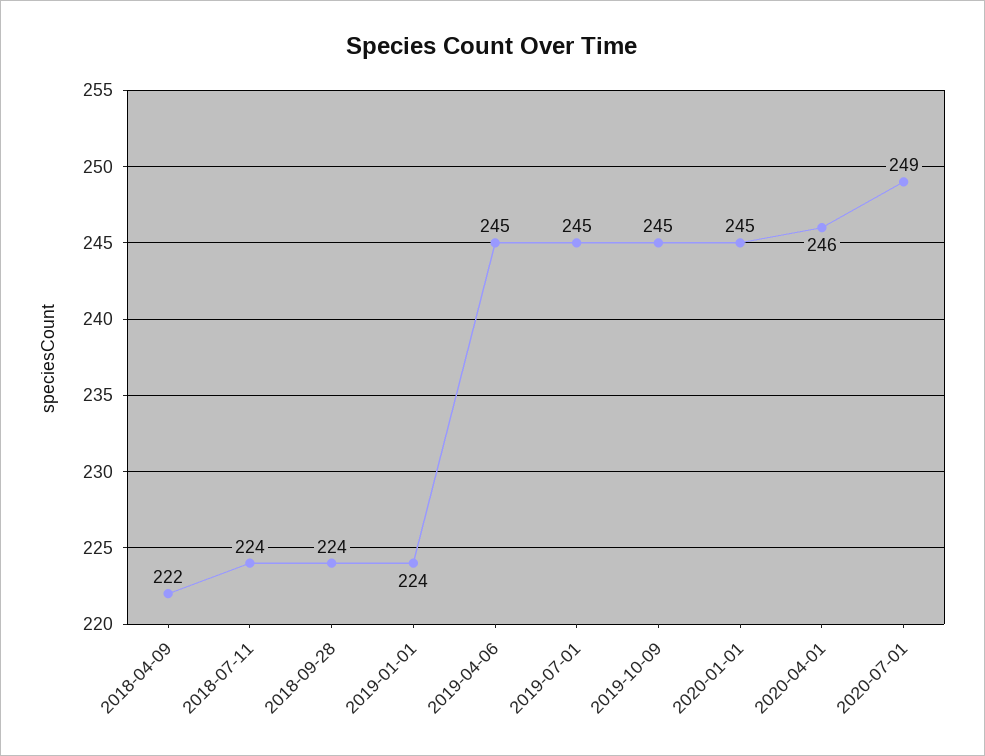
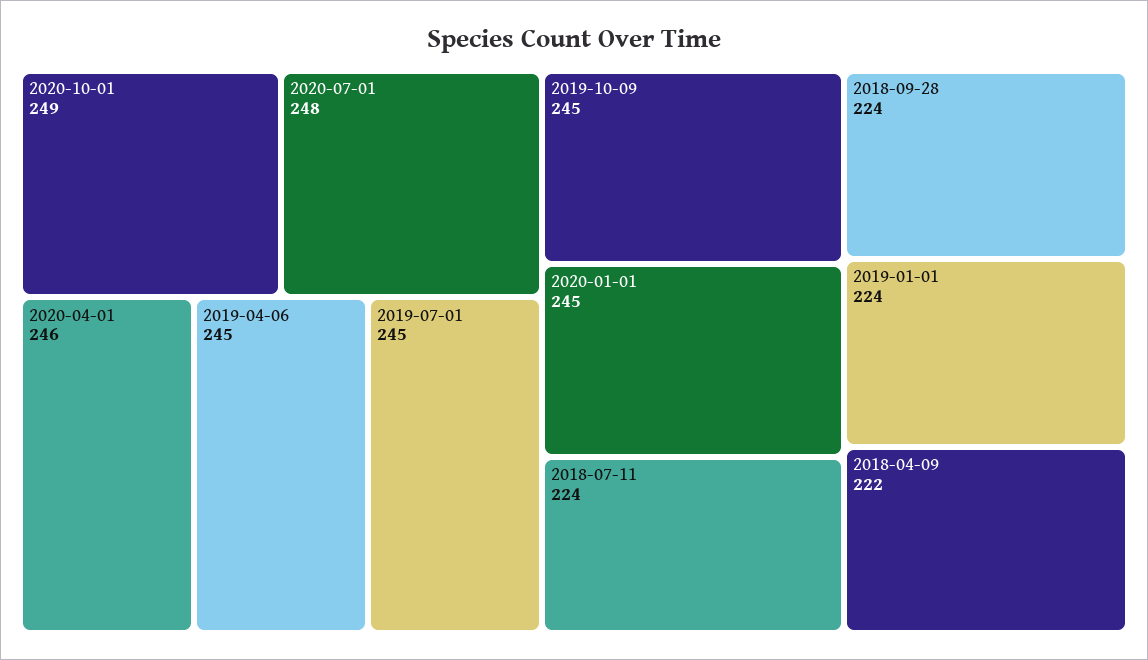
2020-07-01: 249 -> 248
2020-10-01: none -> 249

